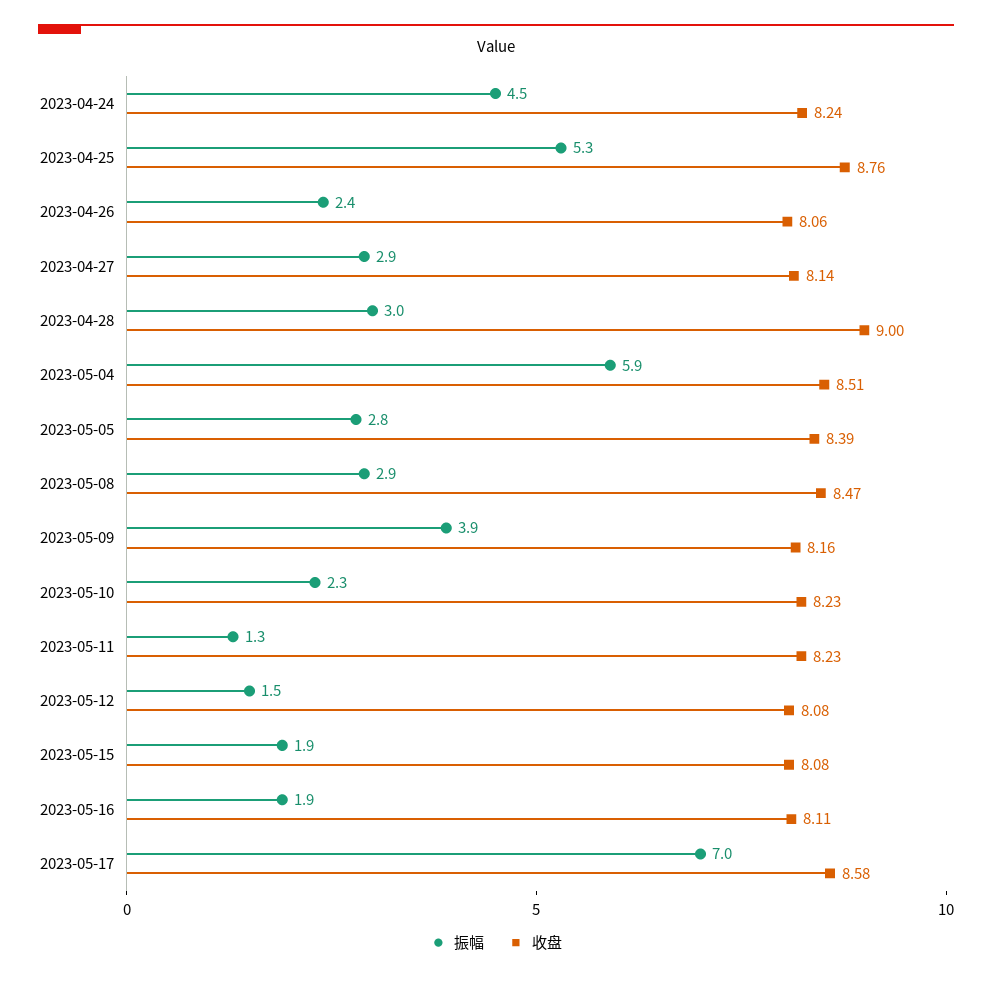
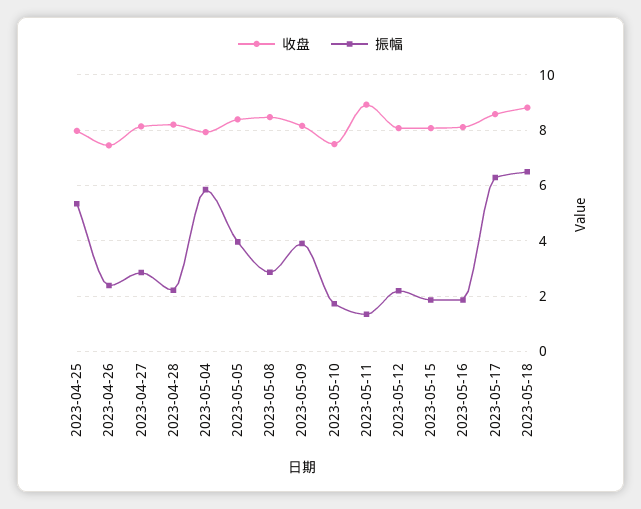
振幅, 2023-04-24: 4.5 -> none
收盘, 2023-04-24: 8.24 -> none
收盘, 2023-04-25: 8.76 -> 8
收盘, 2023-04-26: 8.06 -> 7.5
振幅, 2023-04-28: 3 -> 2.25
收盘, 2023-04-28: 9 -> 8.25
收盘, 2023-05-04: 8.51 -> 8
振幅, 2023-05-05: 2.8 -> 4
振幅, 2023-05-10: 2.3 -> 1.75
收盘, 2023-05-10: 8.23 -> 7.5
收盘, 2023-05-11: 8.23 -> 9
振幅, 2023-05-12: 1.5 -> 2.25
振幅, 2023-05-17: 7 -> 6.25
收盘, 2023-05-18: none -> 8.75
振幅, 2023-05-18: none -> 6.5

